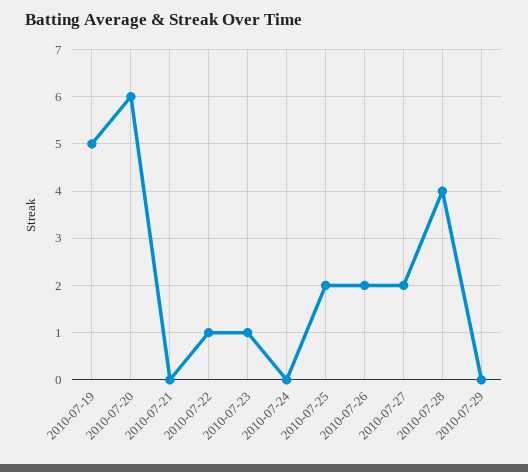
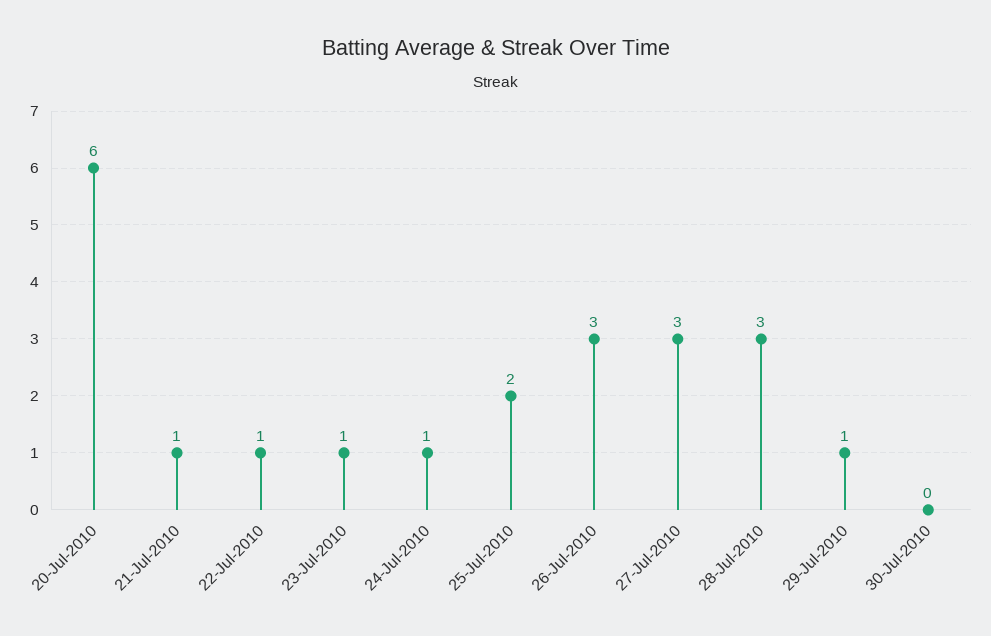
2010-07-19: 5 -> none
2010-07-21: 0 -> 1
2010-07-24: 0 -> 1
2010-07-26: 2 -> 3
2010-07-27: 2 -> 3
2010-07-28: 4 -> 3
2010-07-29: 0 -> 1
30-Jul-2010: none -> 0

